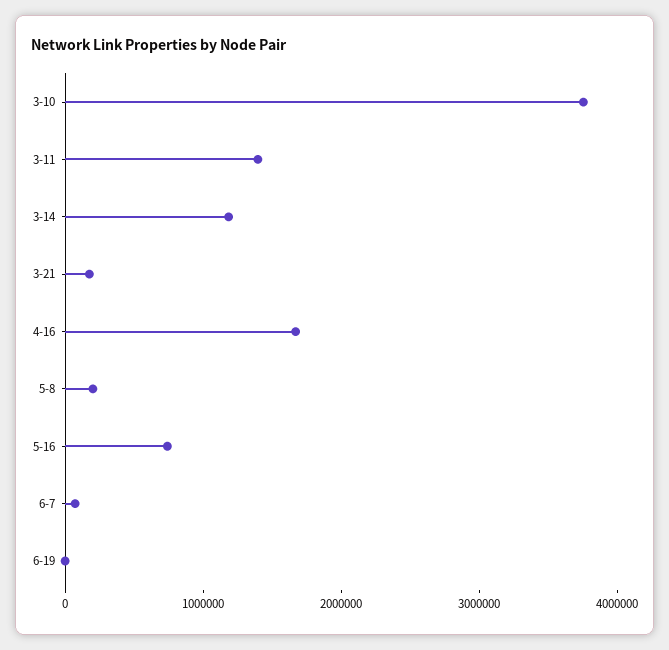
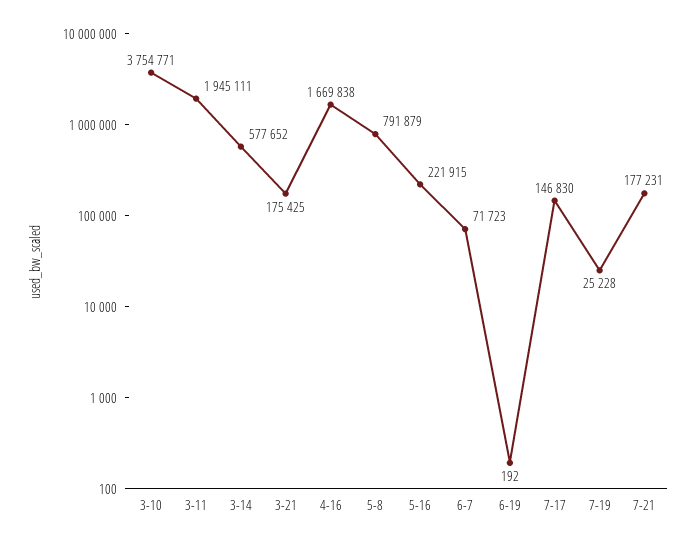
3-11: 1400000 -> 1945111
3-14: 1200000 -> 577652
5-8: 200000 -> 791879
5-16: 800000 -> 221915
7-17: none -> 146830
7-19: none -> 25228
7-21: none -> 177231

